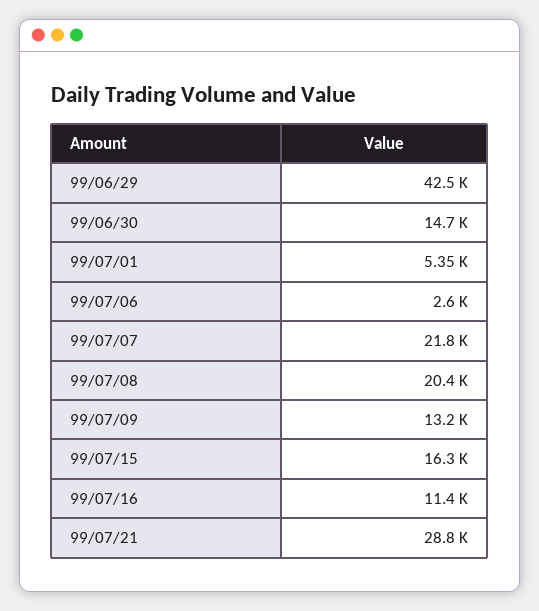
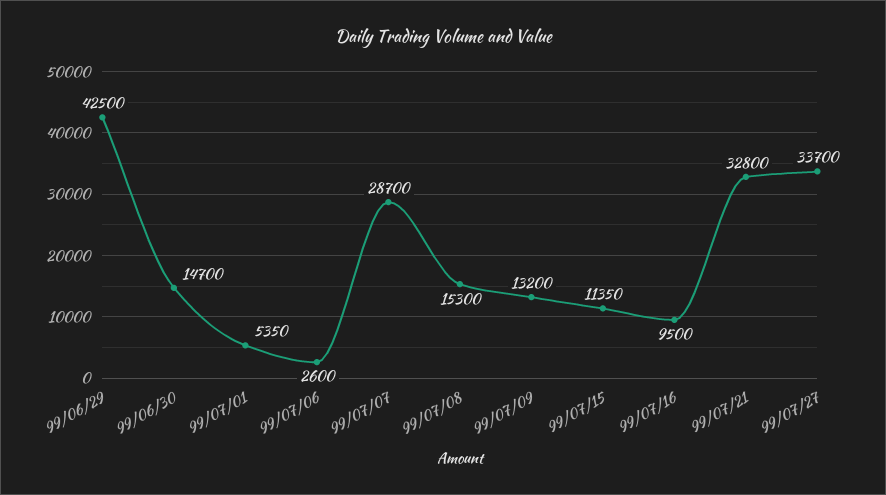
99/07/07: 21800 -> 28700
99/07/08: 20400 -> 15300
99/07/15: 16300 -> 11350
99/07/16: 11400 -> 9500
99/07/21: 28800 -> 32800
99/07/27: none -> 33700

